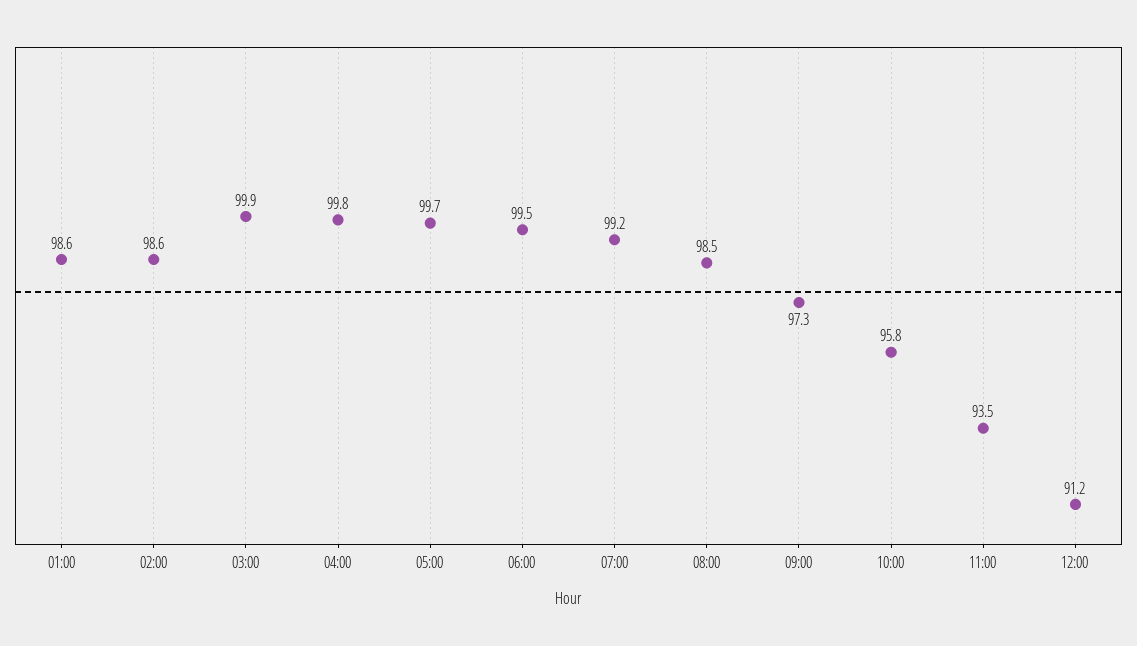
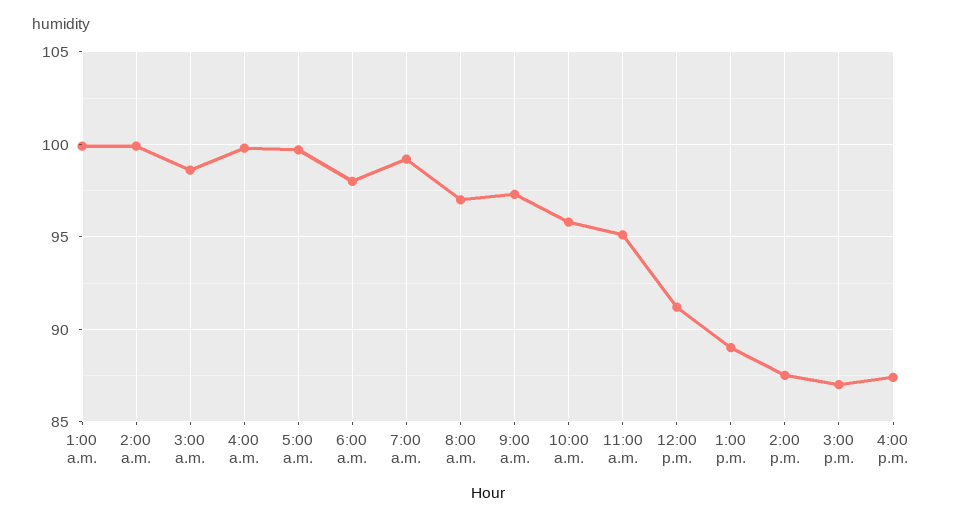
01:00: 98.6 -> 100
02:00: 98.6 -> 100
03:00: 99.9 -> 98.5
06:00: 99.5 -> 98
08:00: 98.5 -> 97
11:00: 93.5 -> 95
1:00 p.m.: none -> 89
2:00 p.m.: none -> 87.5
3:00 p.m.: none -> 87
4:00 p.m.: none -> 87.5

